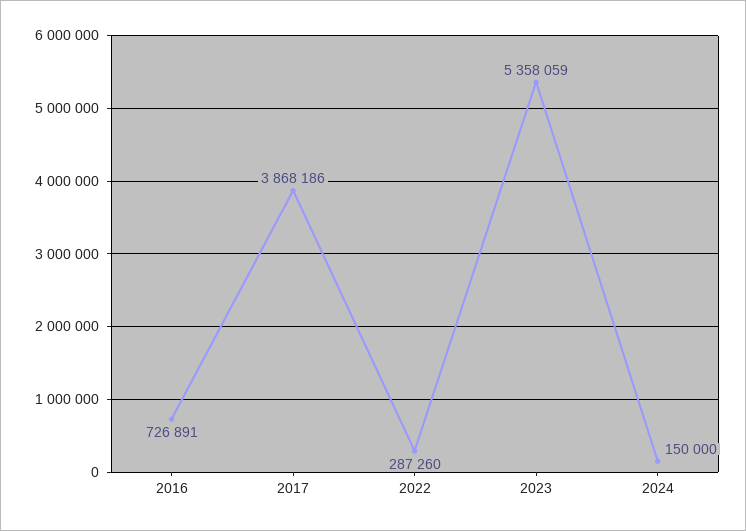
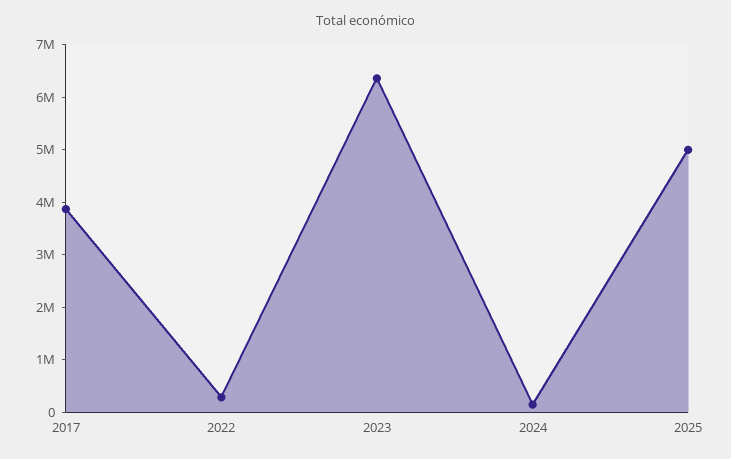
2016: 726891 -> none
2023: 5358059 -> 6400000
2025: none -> 5000000

